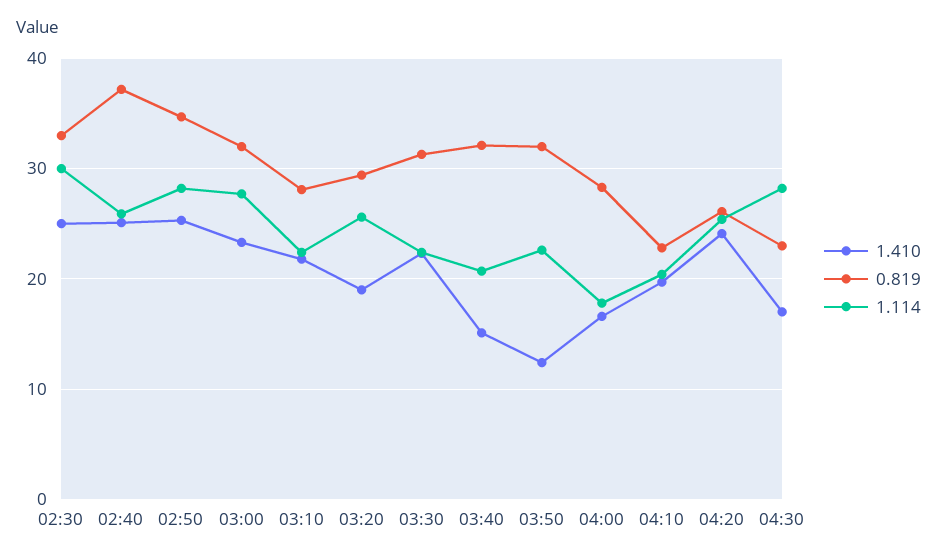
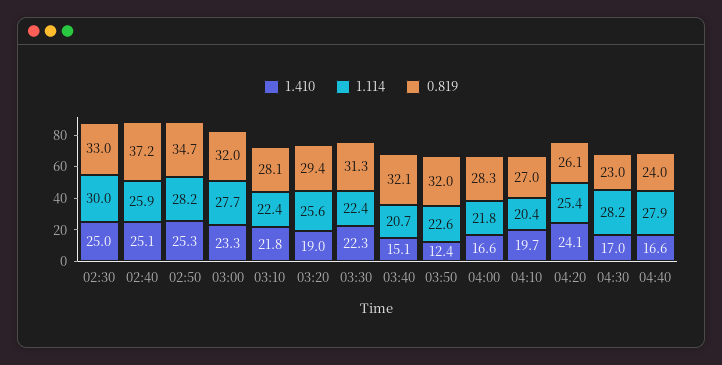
1.114, 04:00: 18 -> 21.8
0.819, 04:10: 23 -> 27
1.410, 04:40: none -> 16.6
1.114, 04:40: none -> 27.9
0.819, 04:40: none -> 24

